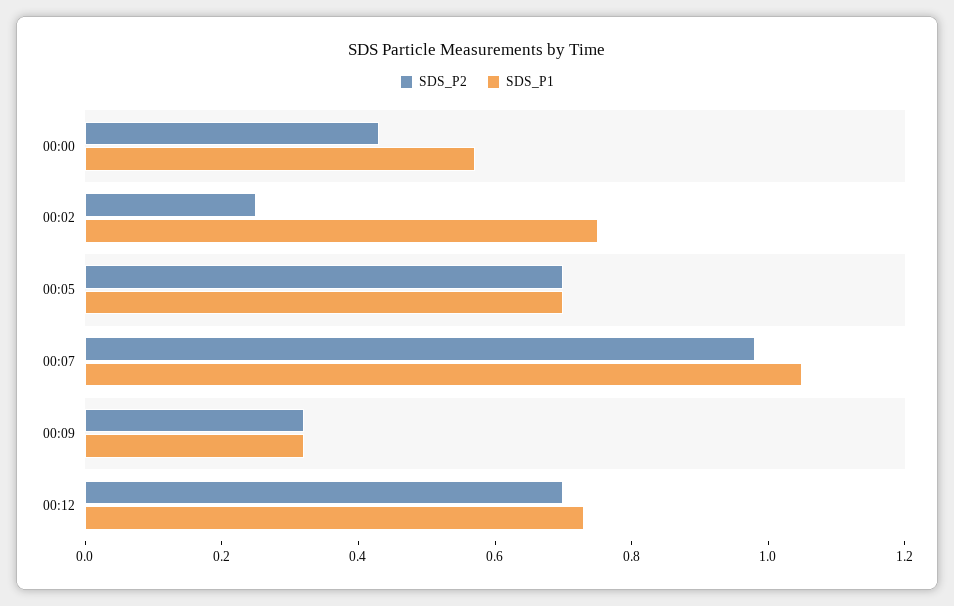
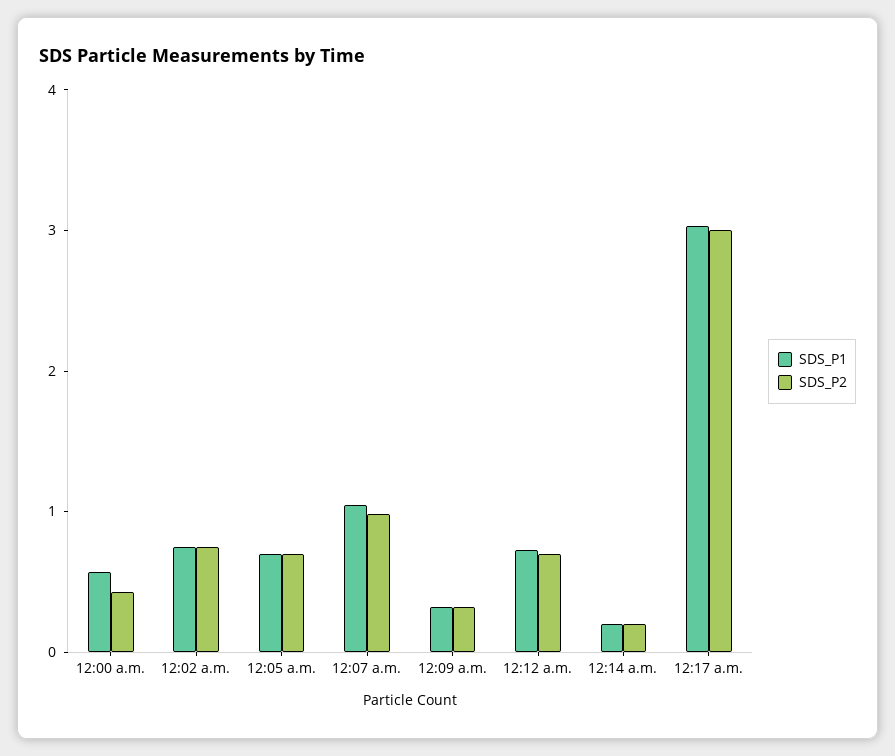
SDS_P2, 00:02: 0.25 -> 0.8
SDS_P1, 12:14 a.m.: none -> 0.2
SDS_P2, 12:14 a.m.: none -> 0.2
SDS_P1, 12:17 a.m.: none -> 3
SDS_P2, 12:17 a.m.: none -> 3

